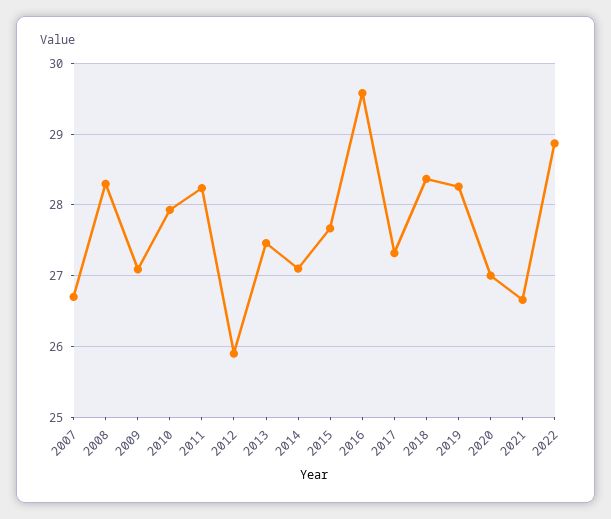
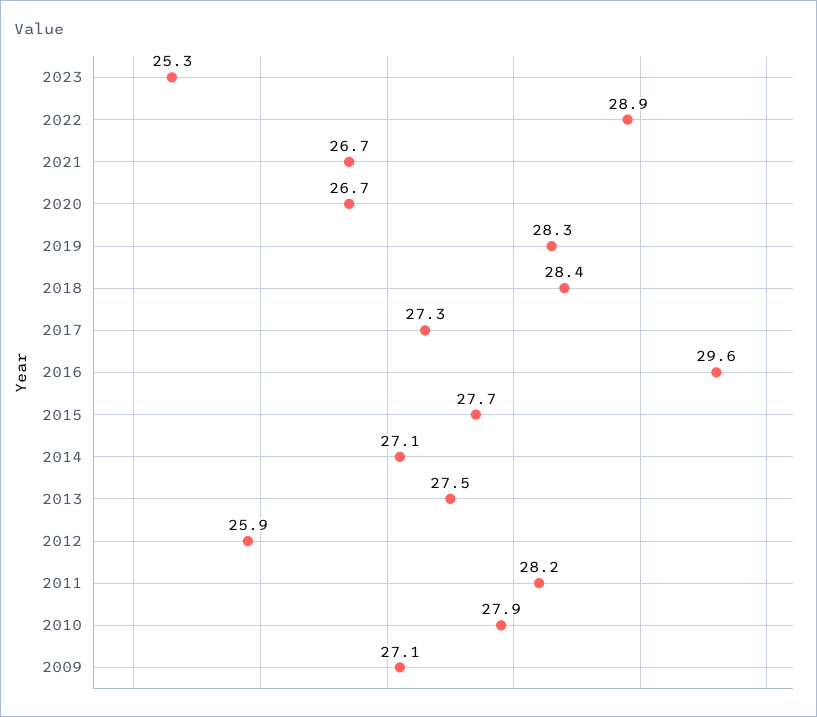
2007: 26.7 -> none
2008: 28.3 -> none
2020: 27 -> 26.7
2023: none -> 25.3

